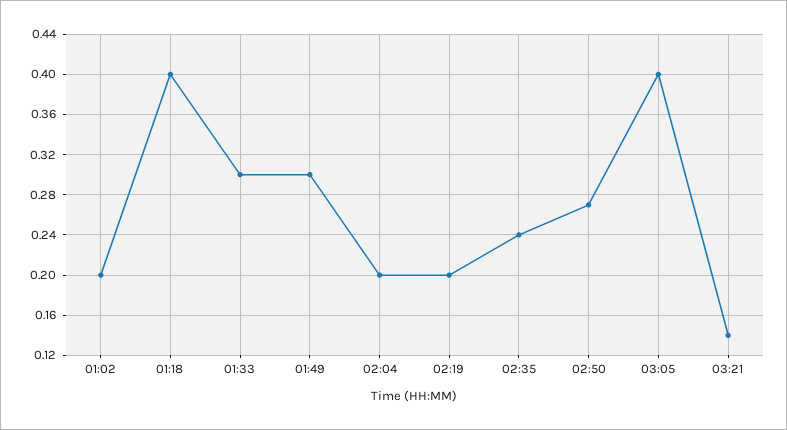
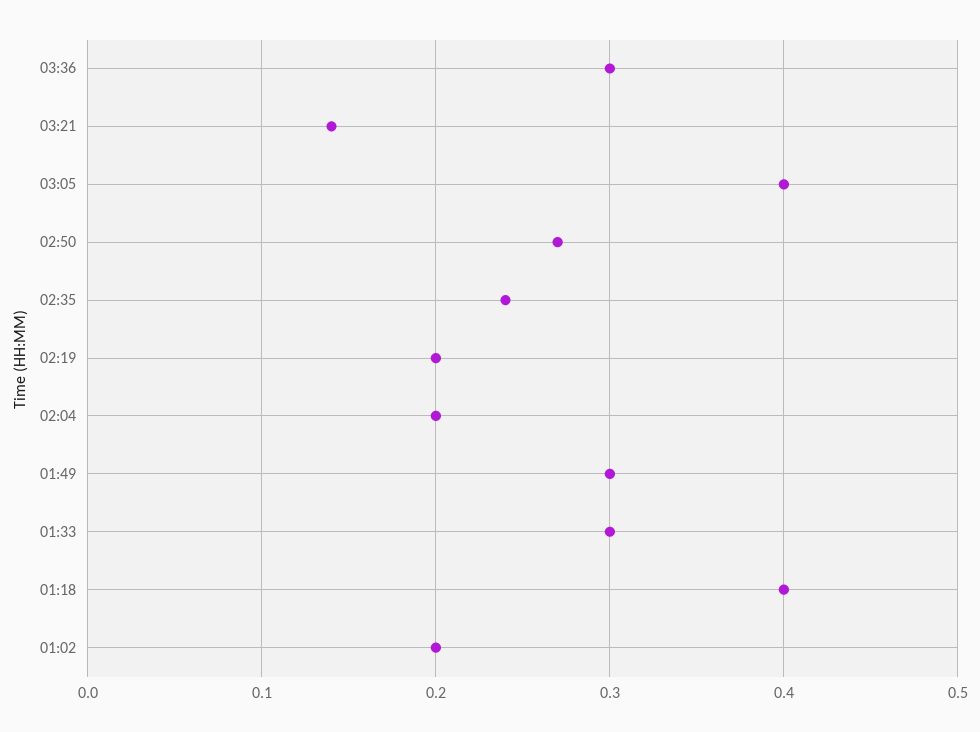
03:36: none -> 0.3

